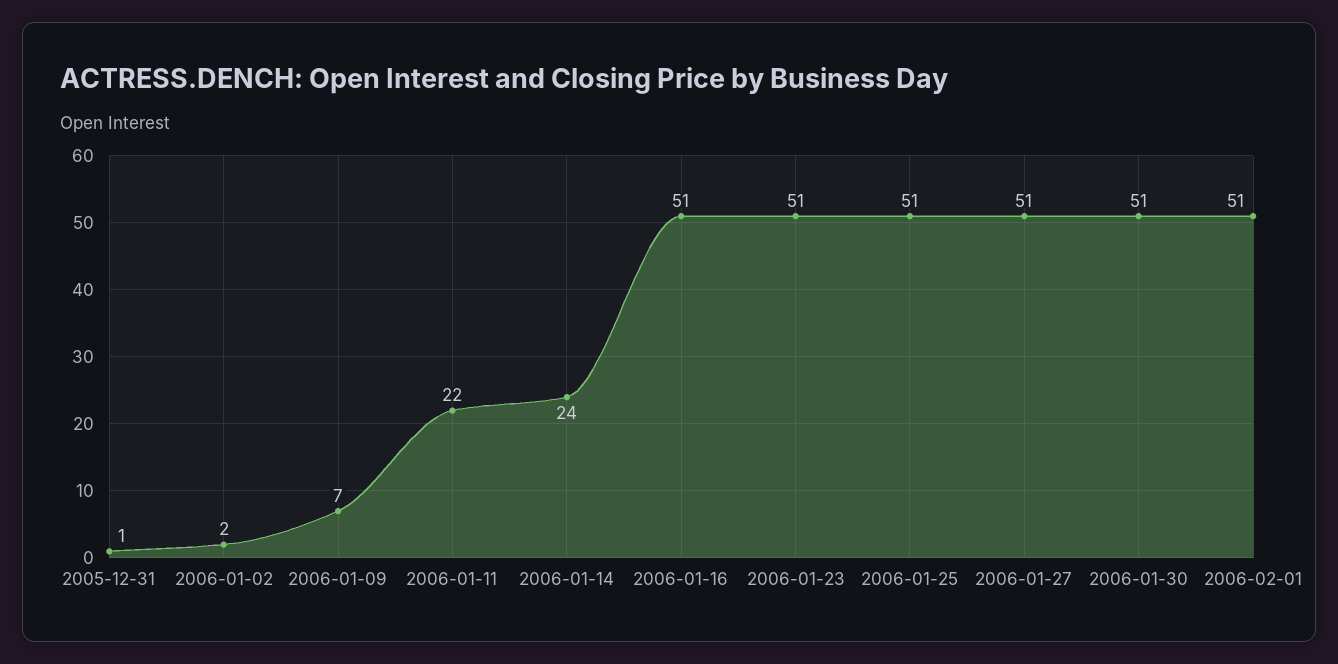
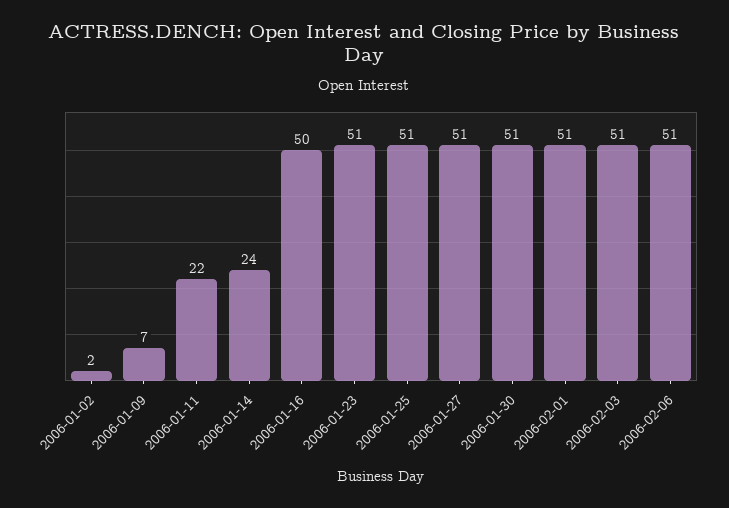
2005-12-31: 1 -> none
2006-01-16: 51 -> 50
2006-02-03: none -> 51
2006-02-06: none -> 51

